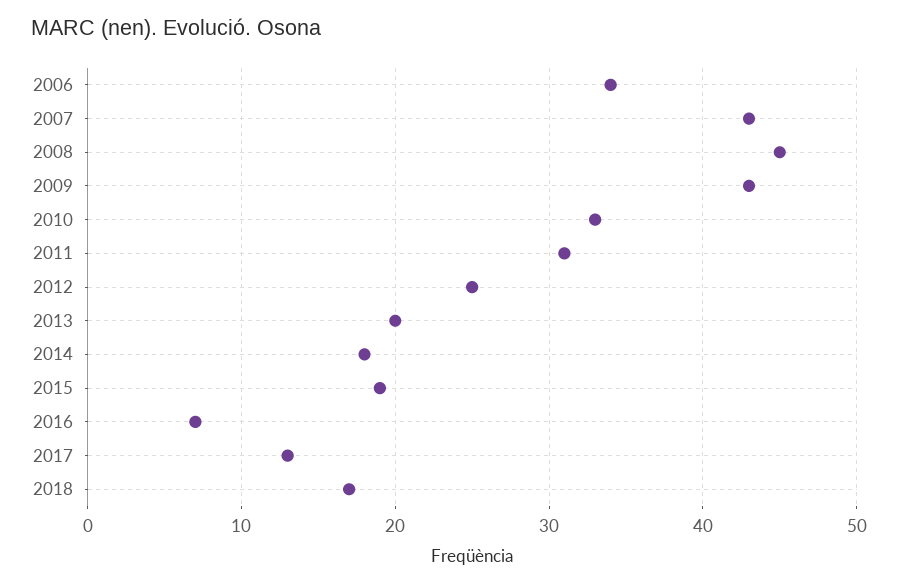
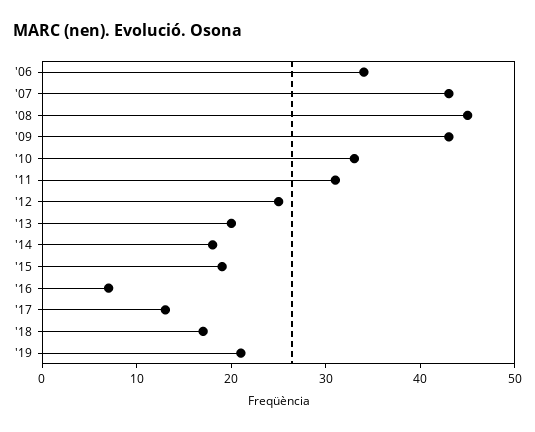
'19: none -> 21

